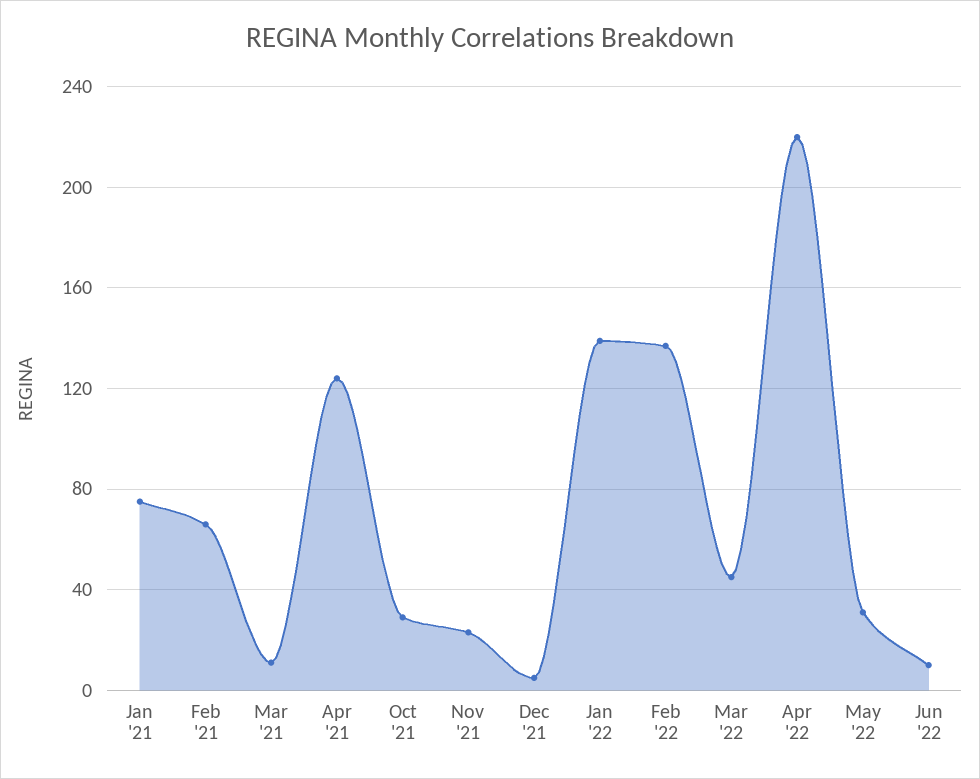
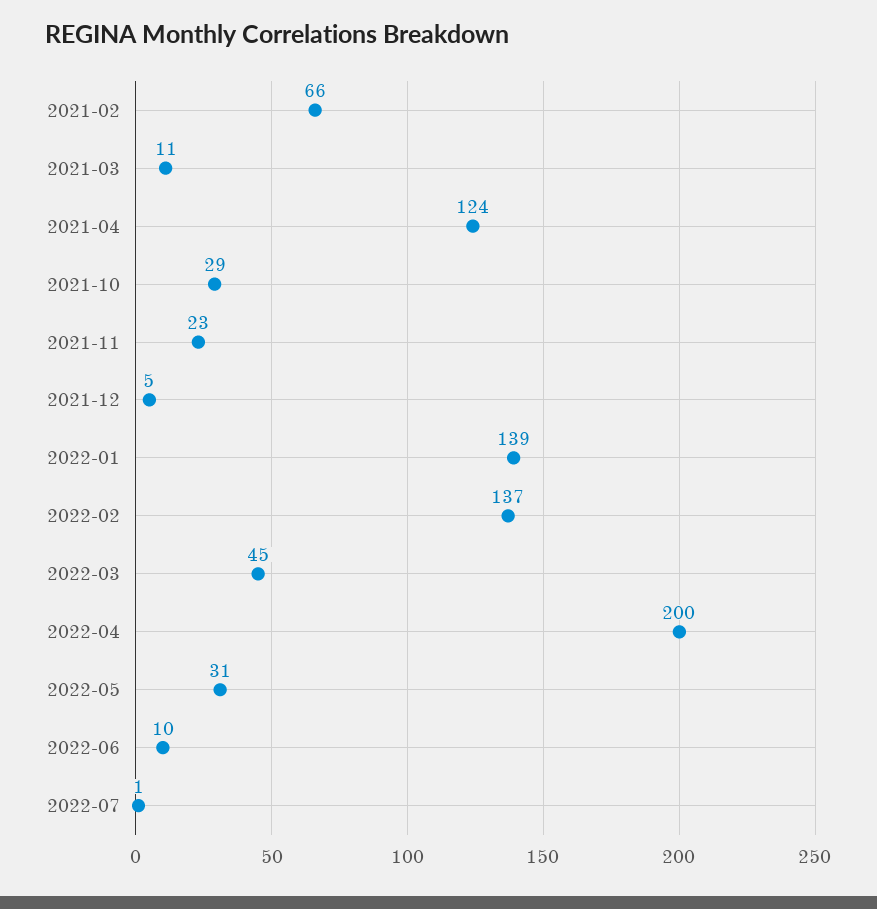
Jan '21: 75 -> none
Apr '22: 220 -> 200
2022-07: none -> 1

